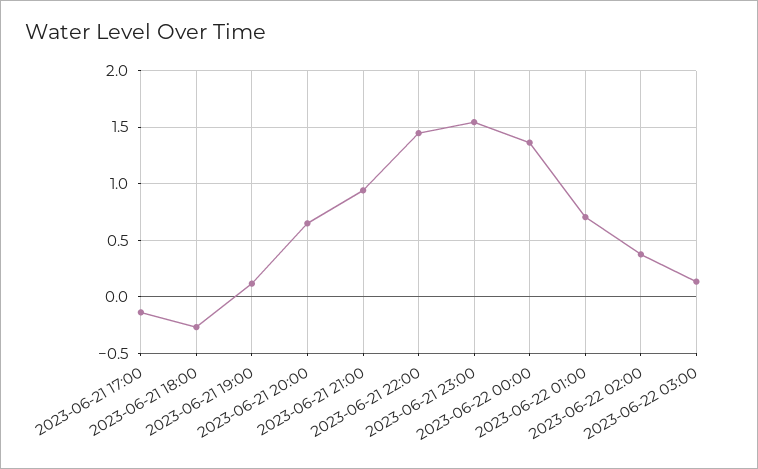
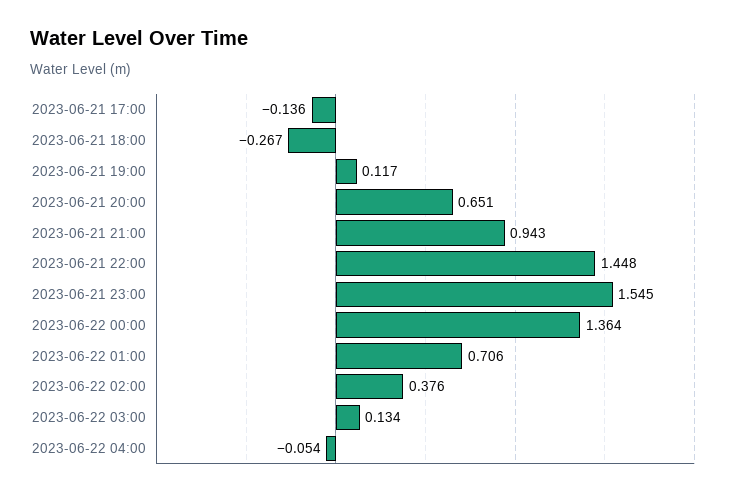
2023-06-22 04:00: none -> -0.054

